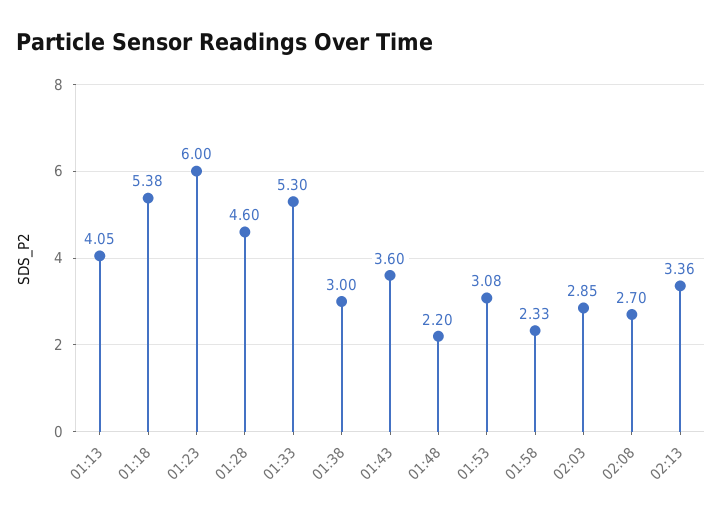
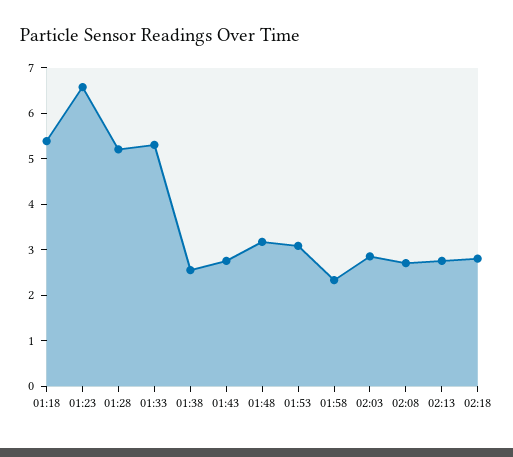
01:13: 4.05 -> none
01:23: 6 -> 6.6
01:28: 4.6 -> 5.2
01:38: 3 -> 2.6
01:43: 3.6 -> 2.8
01:48: 2.2 -> 3.2
02:13: 3.36 -> 2.8
02:18: none -> 2.8

